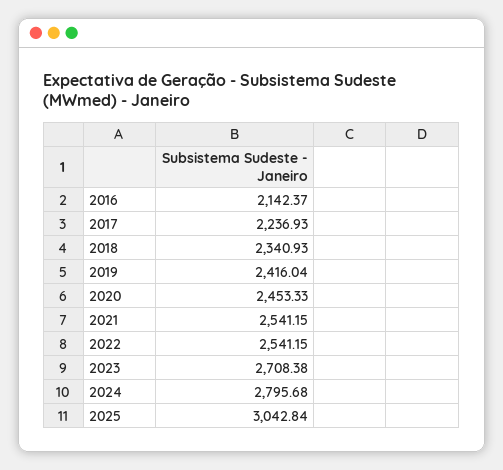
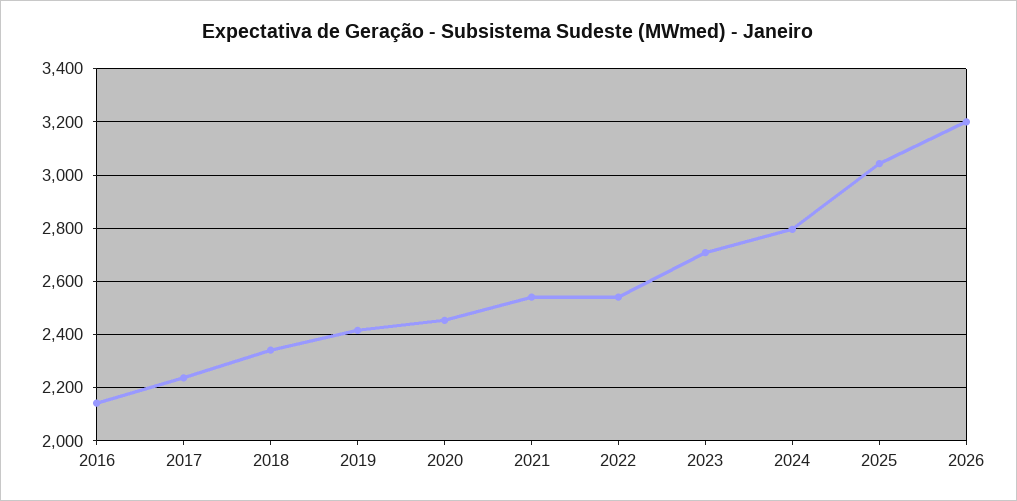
2026: none -> 3200

